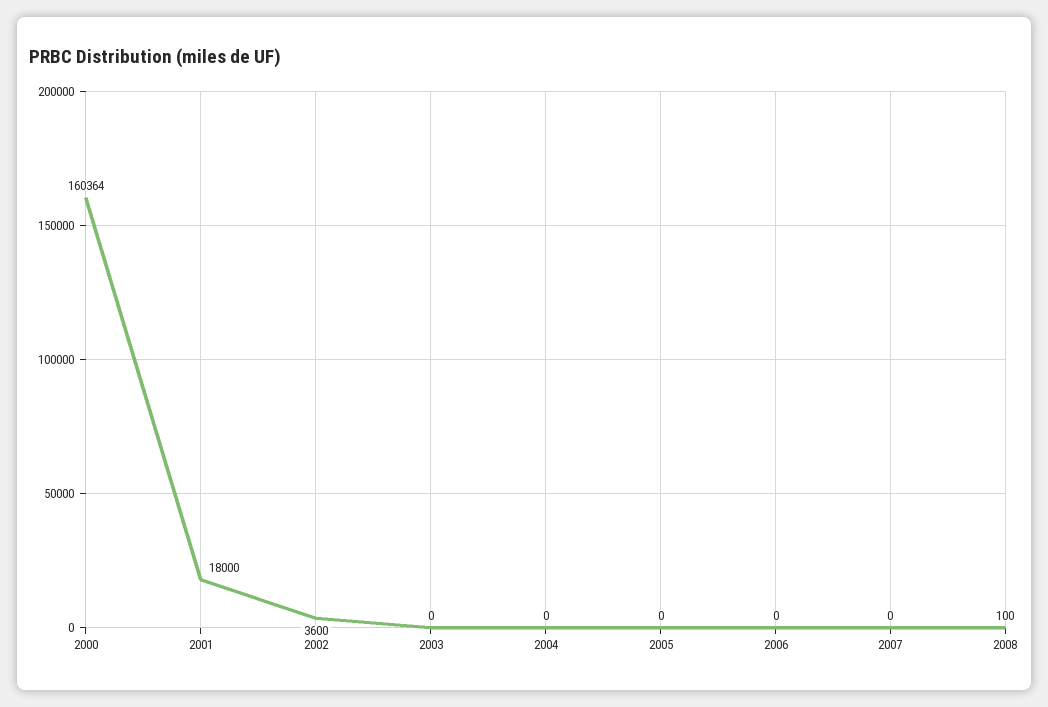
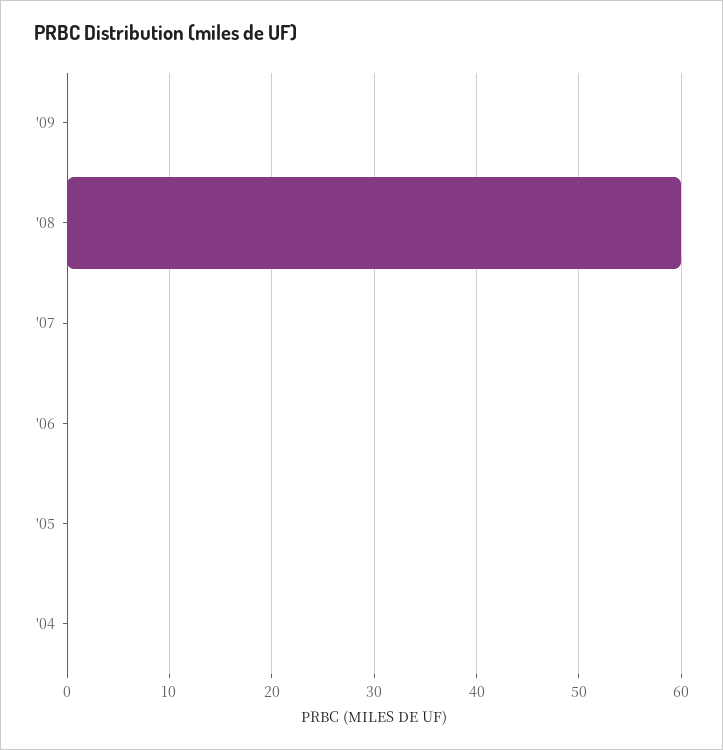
2000: 160364 -> none
2001: 18000 -> none
2002: 3600 -> none
2003: 0 -> none
2008: 100 -> 60
'09: none -> 0

